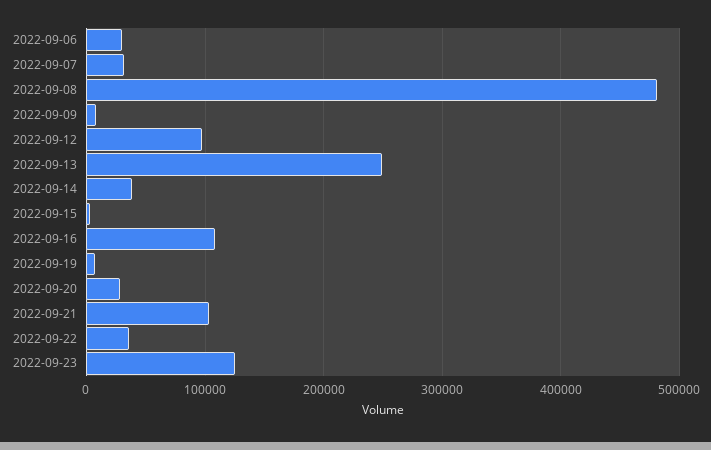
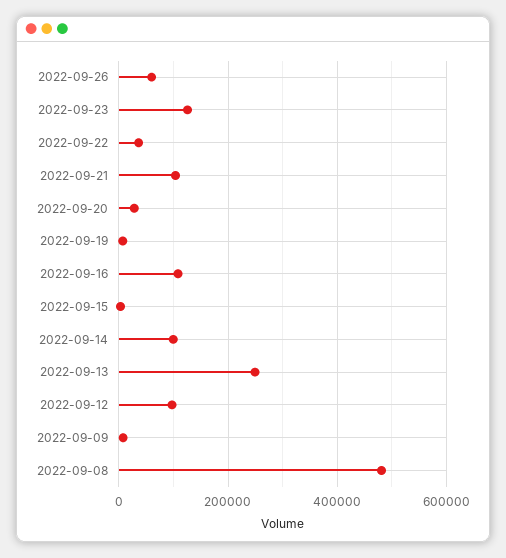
2022-09-06: 30000 -> none
2022-09-07: 30000 -> none
2022-09-14: 40000 -> 100000
2022-09-26: none -> 60000

